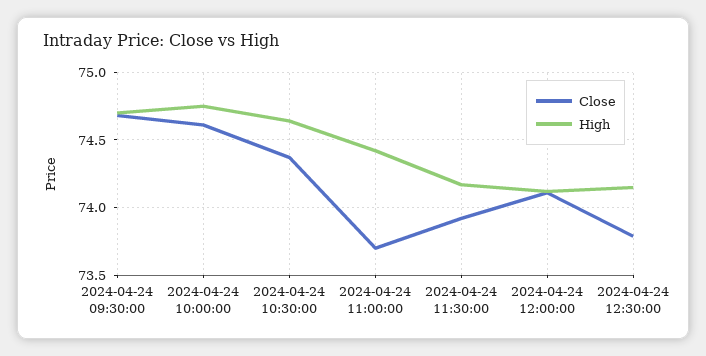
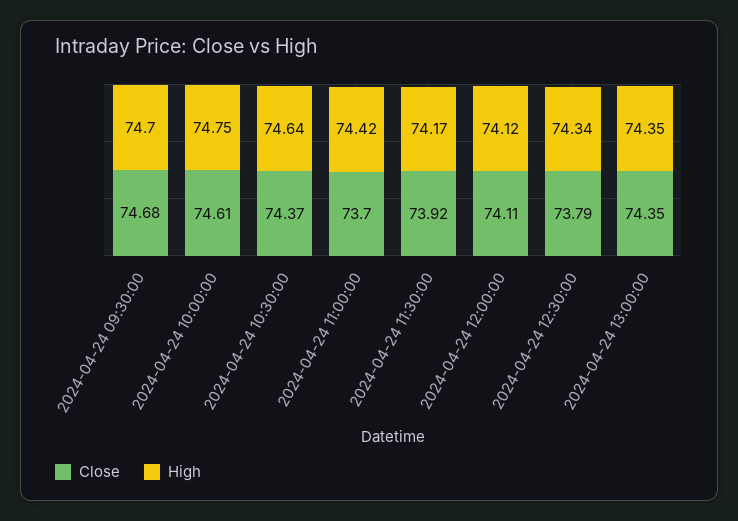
High, 2024-04-24 12:30:00: 74.15 -> 74.34
Close, 2024-04-24 13:00:00: none -> 74.35
High, 2024-04-24 13:00:00: none -> 74.35

